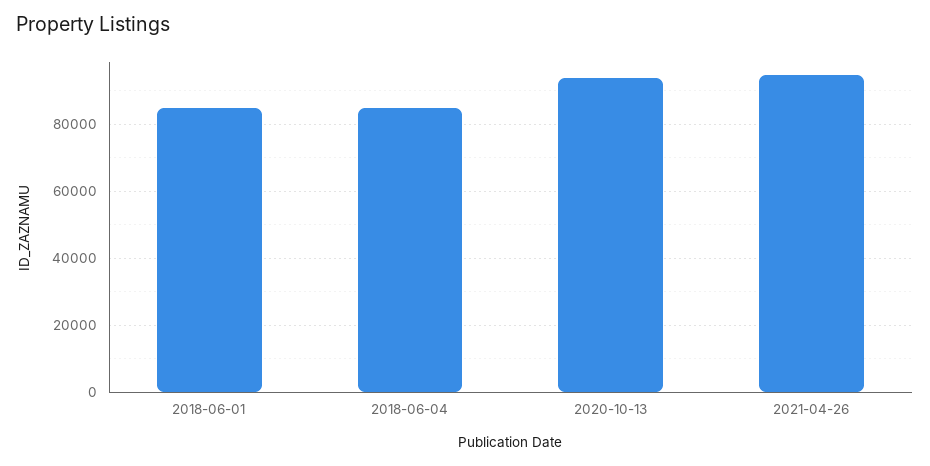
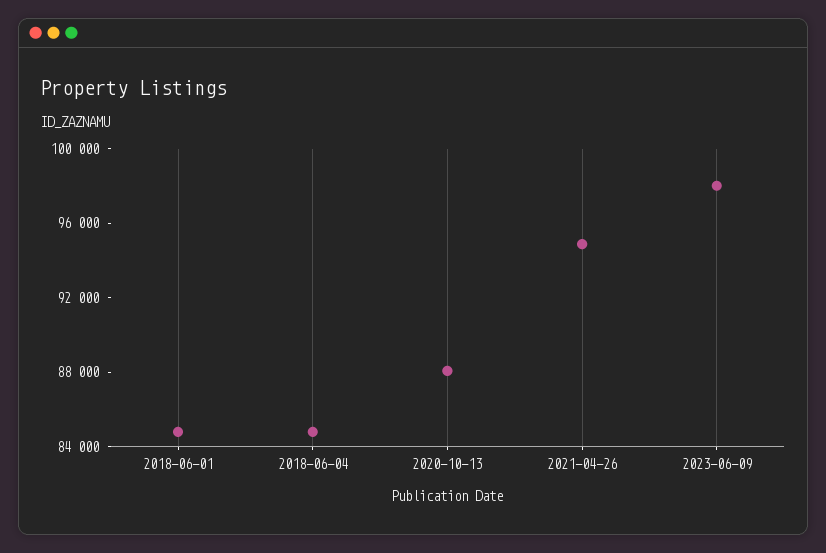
2020-10-13: 94000 -> 88000
2023-06-09: none -> 98000

